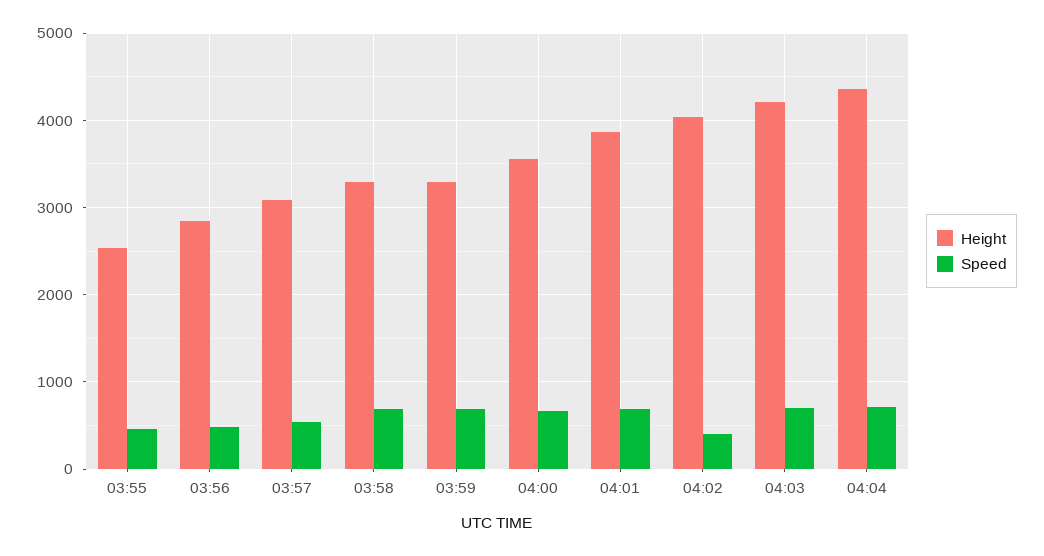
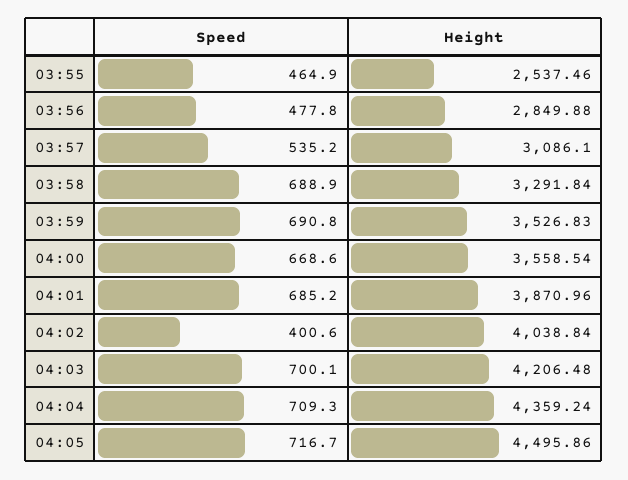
Height, 03:59: 3300 -> 3526.83
Speed, 04:05: none -> 716.7
Height, 04:05: none -> 4495.86

